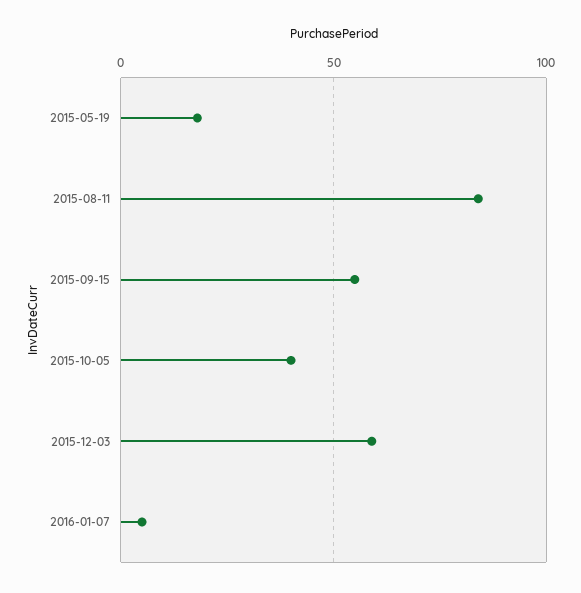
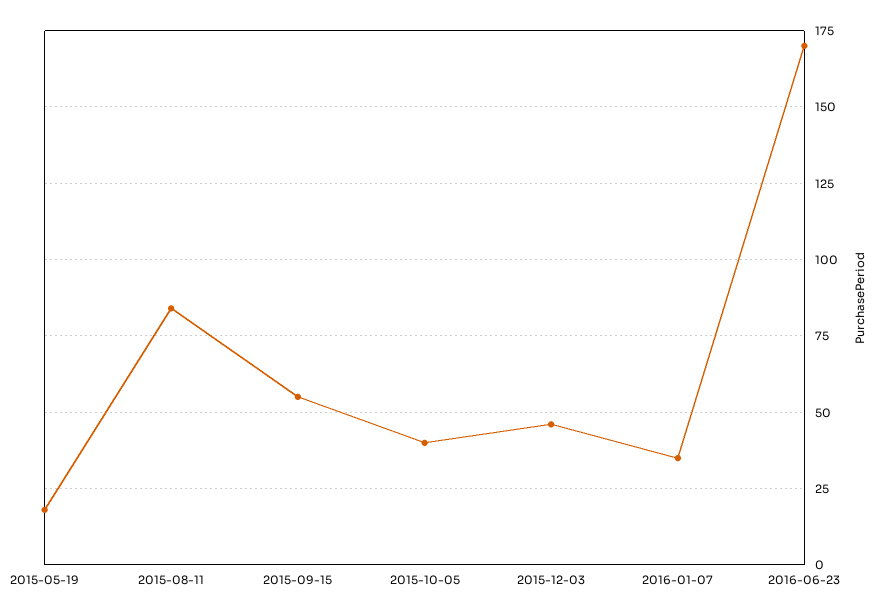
2015-12-03: 60 -> 45
2016-01-07: 5 -> 35
2016-06-23: none -> 170

